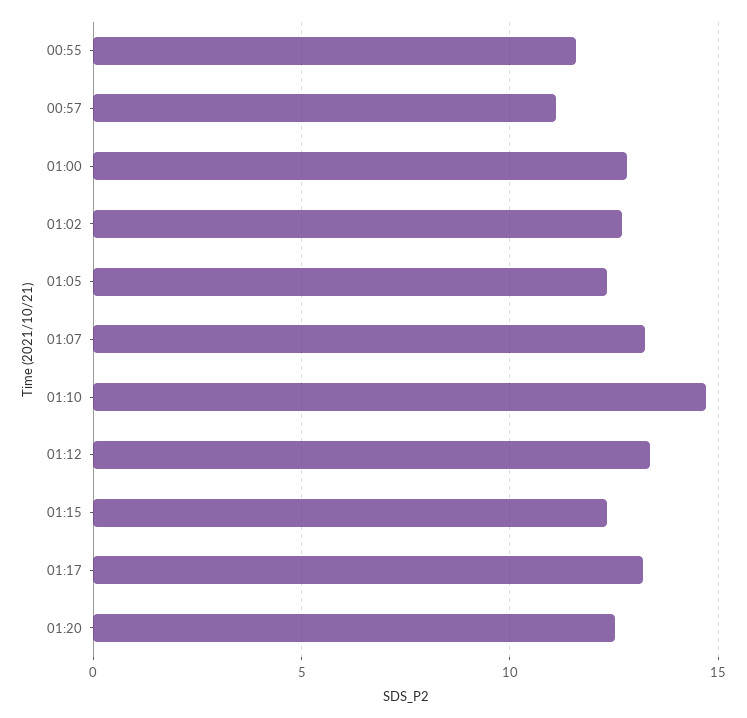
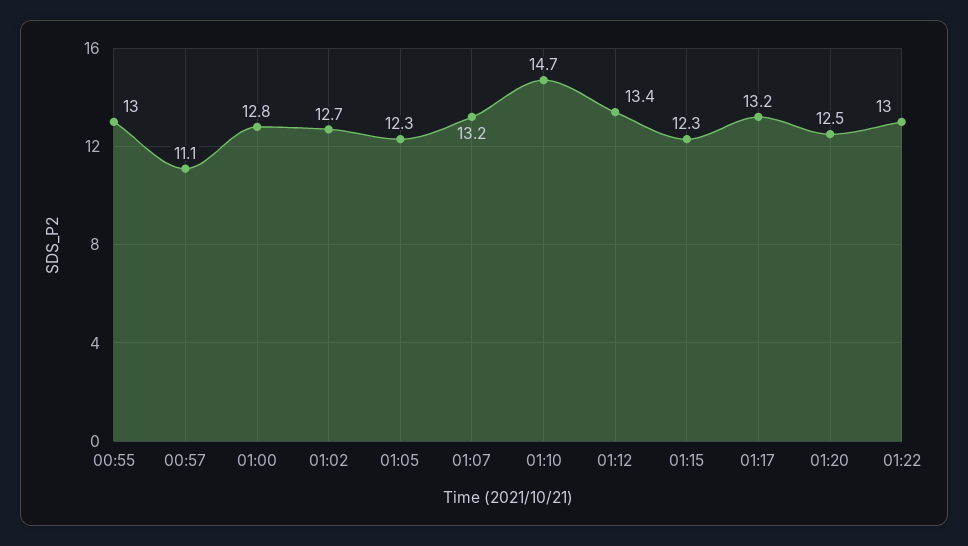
00:55: 11.5 -> 13
01:22: none -> 13

